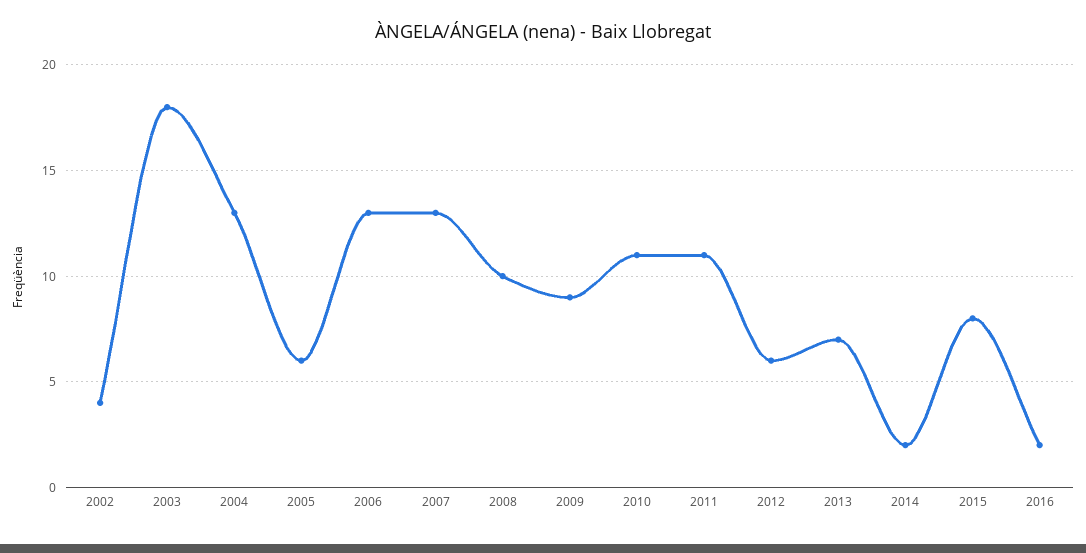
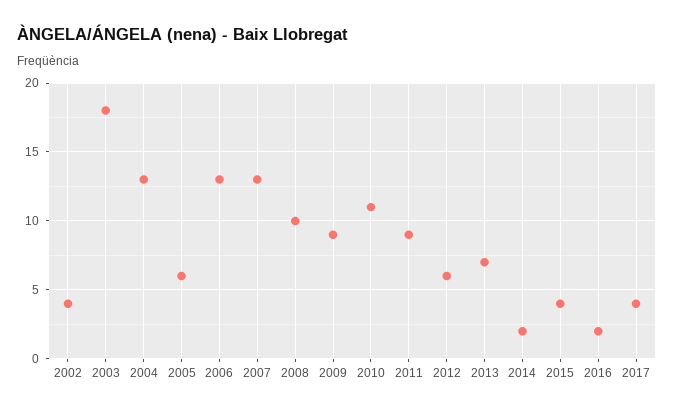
2011: 11 -> 9
2015: 8 -> 4
2017: none -> 4

